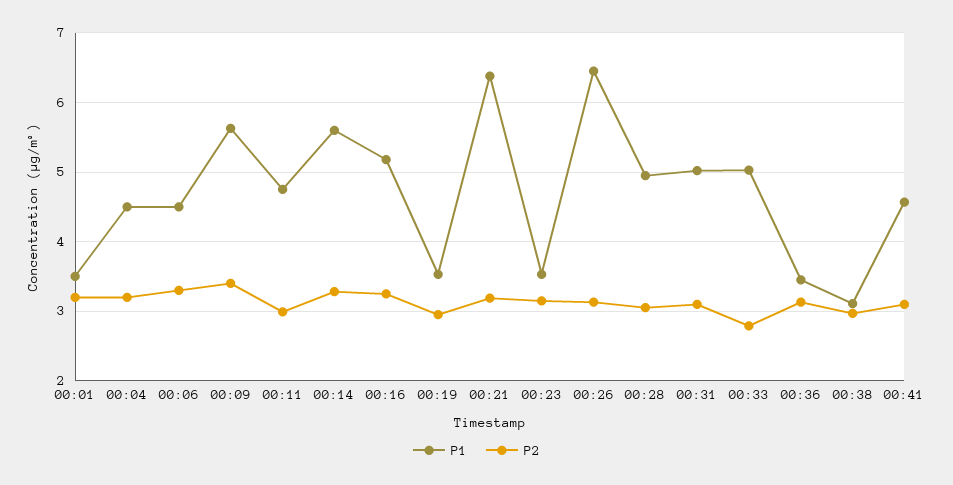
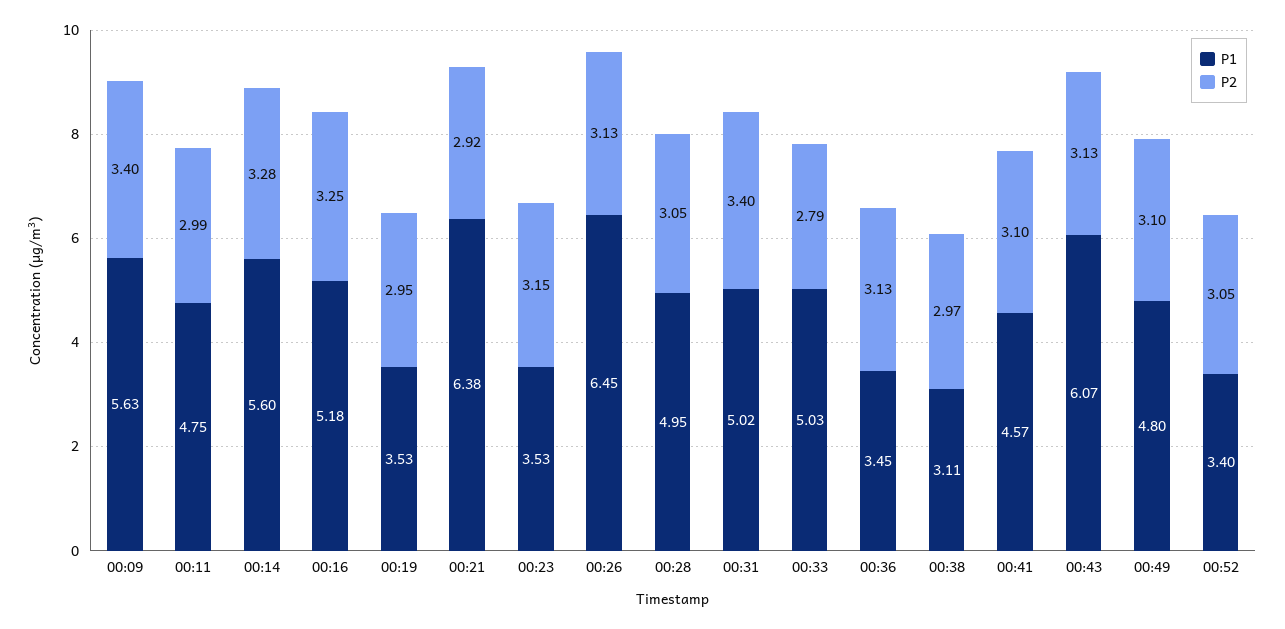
P1, 00:01: 3.5 -> none
P2, 00:01: 3.2 -> none
P1, 00:04: 4.5 -> none
P2, 00:04: 3.2 -> none
P1, 00:06: 4.5 -> none
P2, 00:06: 3.3 -> none
P2, 00:21: 3.2 -> 2.92
P2, 00:31: 3.1 -> 3.4
P1, 00:43: none -> 6.07
P2, 00:43: none -> 3.13
P1, 00:49: none -> 4.8
P2, 00:49: none -> 3.1
P1, 00:52: none -> 3.4
P2, 00:52: none -> 3.05

